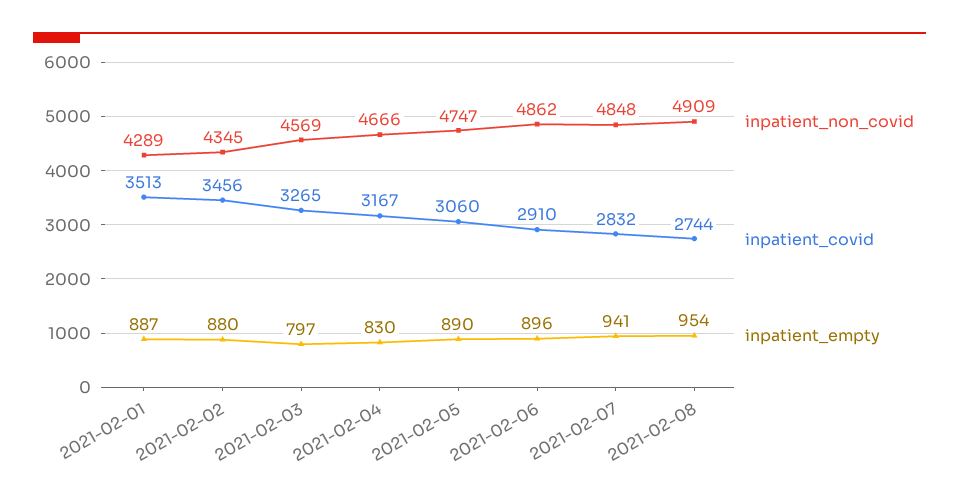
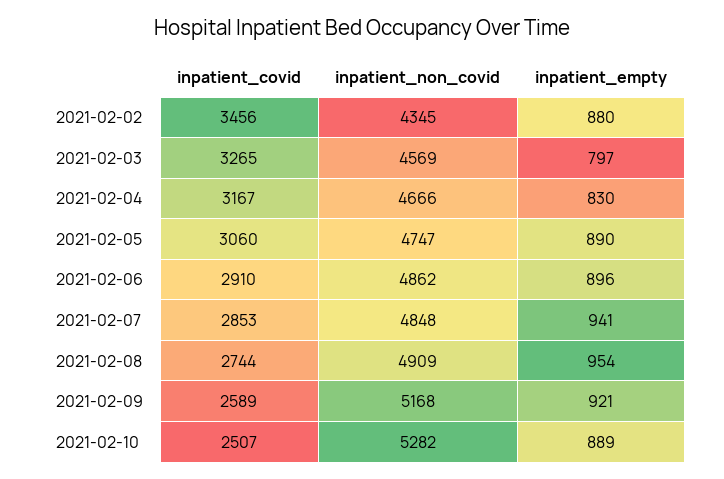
inpatient_non_covid, 2021-02-01: 4289 -> none
inpatient_covid, 2021-02-01: 3513 -> none
inpatient_empty, 2021-02-01: 887 -> none
inpatient_covid, 2021-02-07: 2832 -> 2853
inpatient_covid, 2021-02-09: none -> 2589
inpatient_non_covid, 2021-02-09: none -> 5168
inpatient_empty, 2021-02-09: none -> 921
inpatient_covid, 2021-02-10: none -> 2507
inpatient_non_covid, 2021-02-10: none -> 5282
inpatient_empty, 2021-02-10: none -> 889

